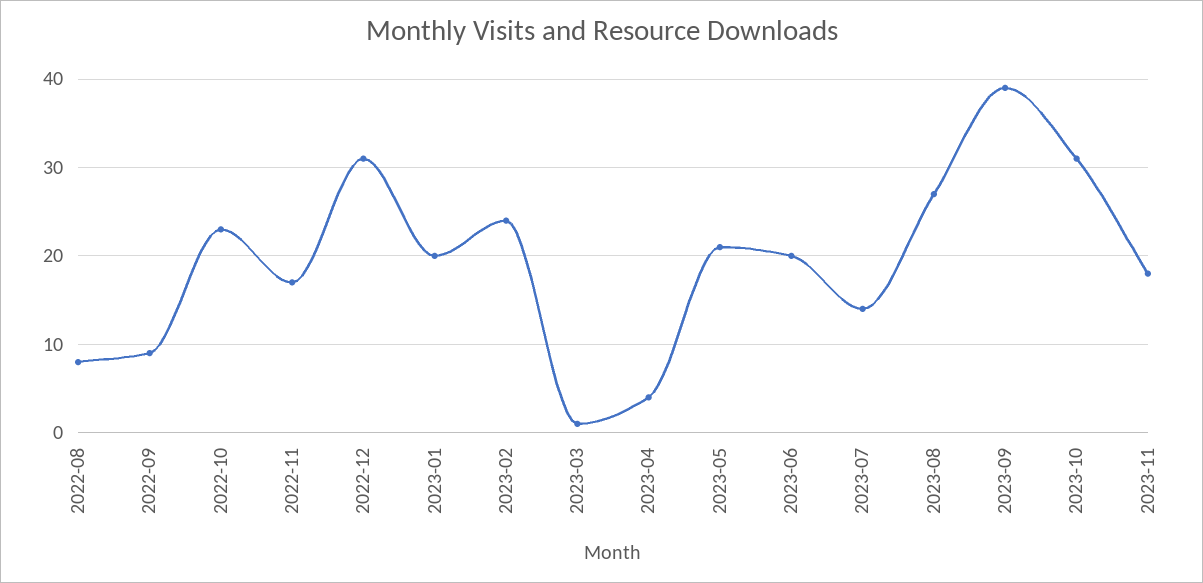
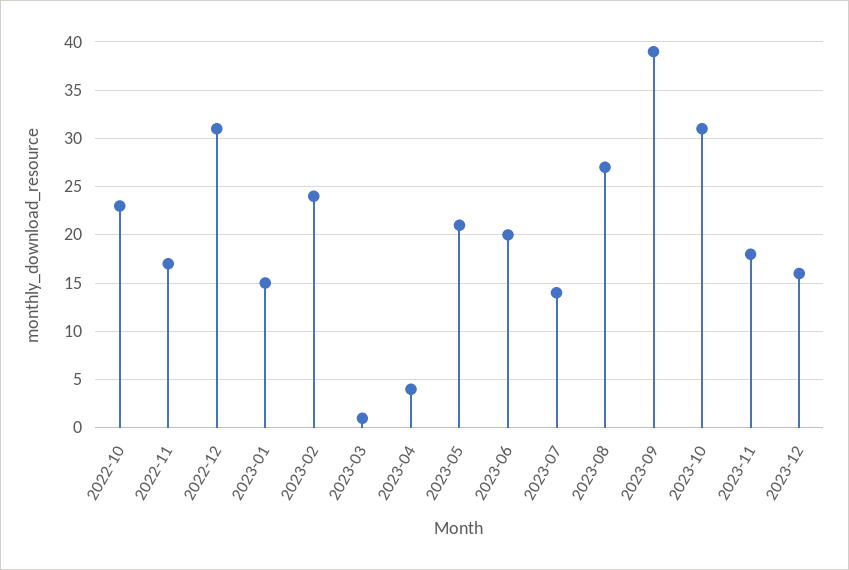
2022-08: 8 -> none
2022-09: 9 -> none
2023-01: 20 -> 15
2023-12: none -> 16

